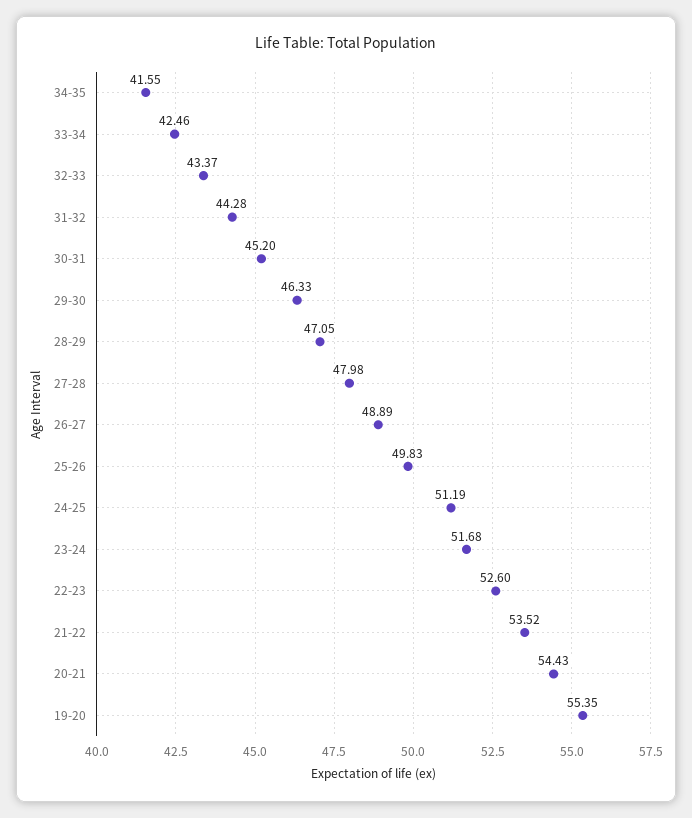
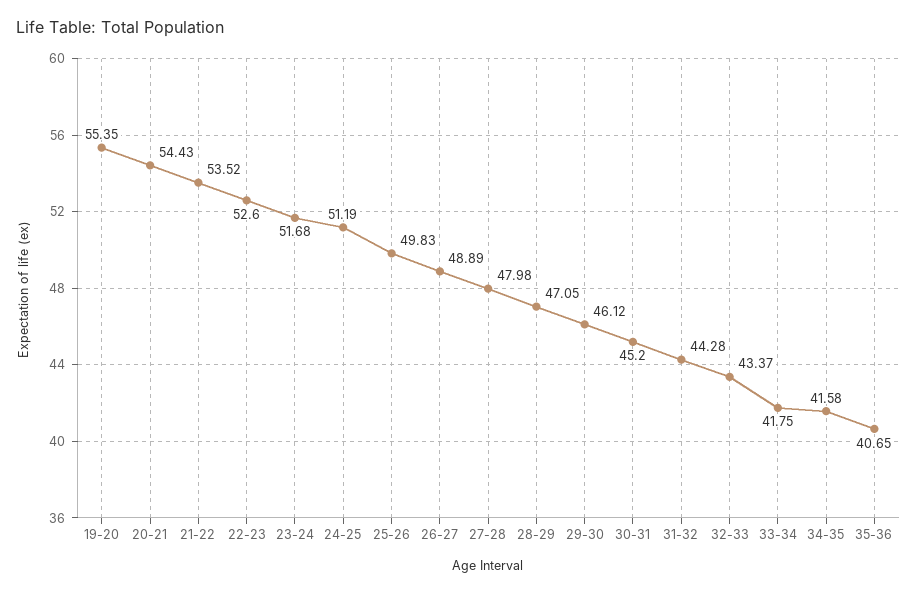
34-35: 41.55 -> 41.58
33-34: 42.46 -> 41.75
29-30: 46.33 -> 46.12
35-36: none -> 40.65

